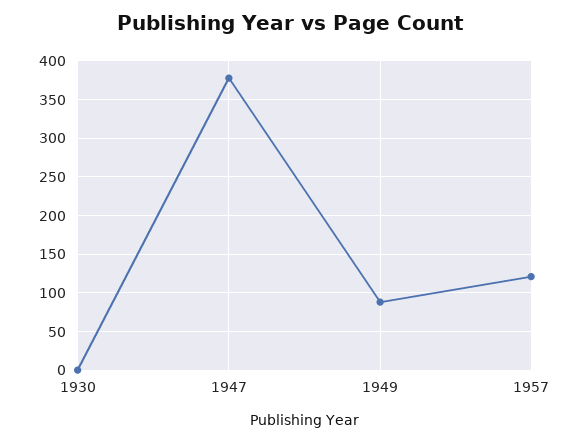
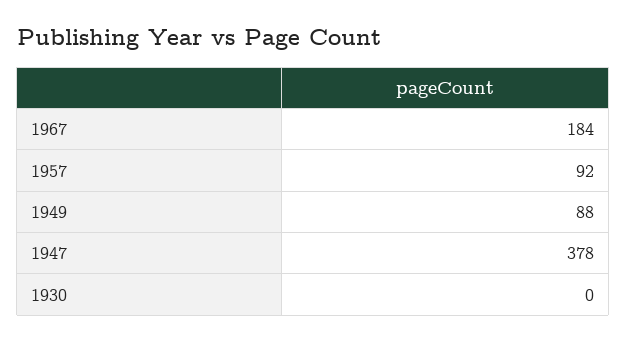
1957: 120 -> 92
1967: none -> 184

